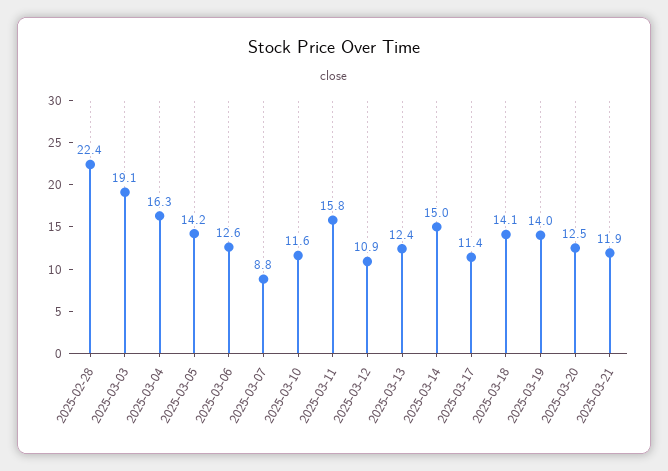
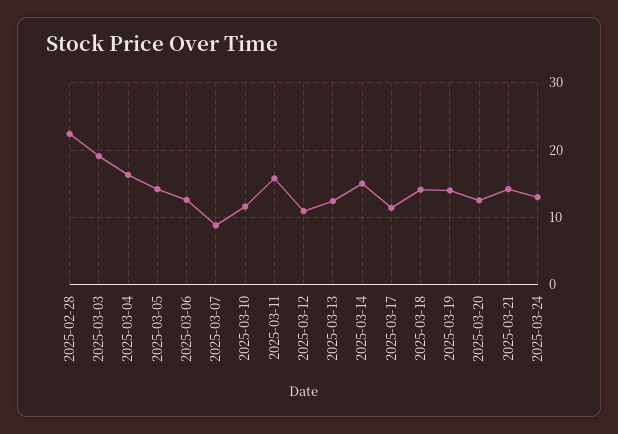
2025-03-21: 11.9 -> 14
2025-03-24: none -> 13

